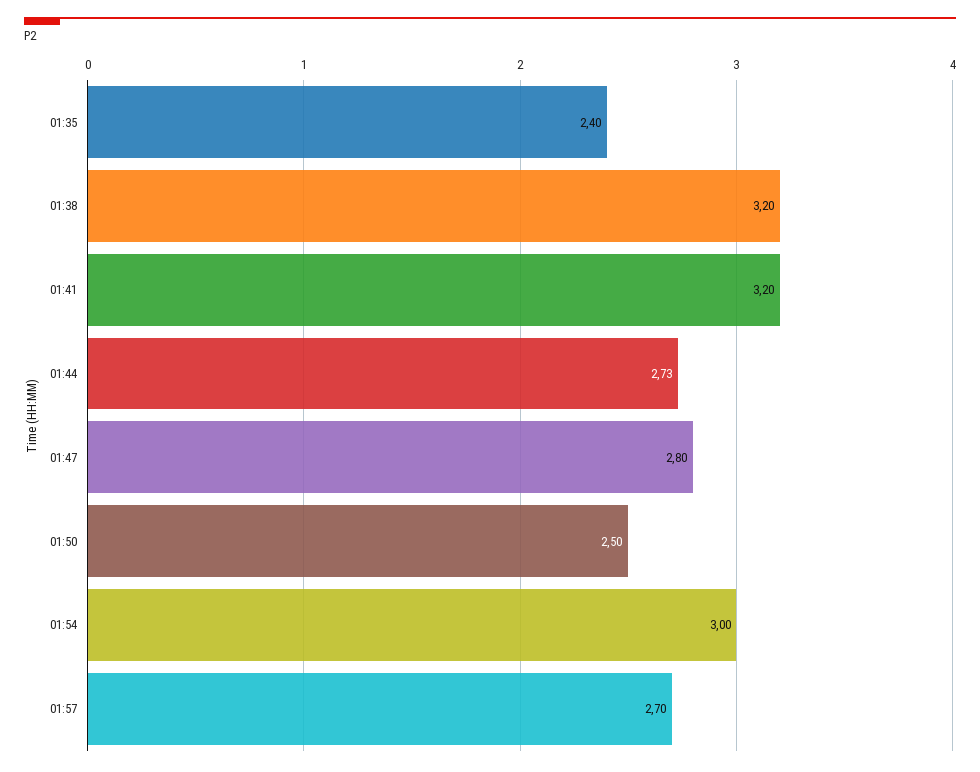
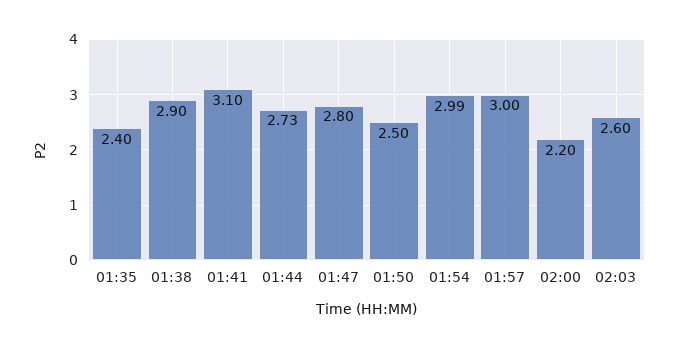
01:38: 3.2 -> 2.9
01:41: 3.2 -> 3.1
01:54: 3 -> 2.99
01:57: 2.7 -> 3
02:00: none -> 2.2
02:03: none -> 2.6

